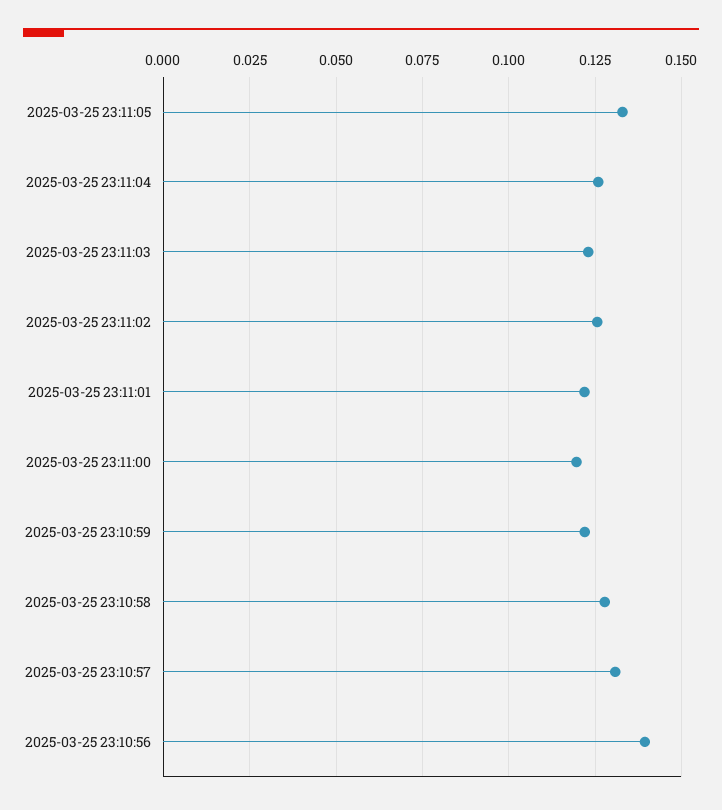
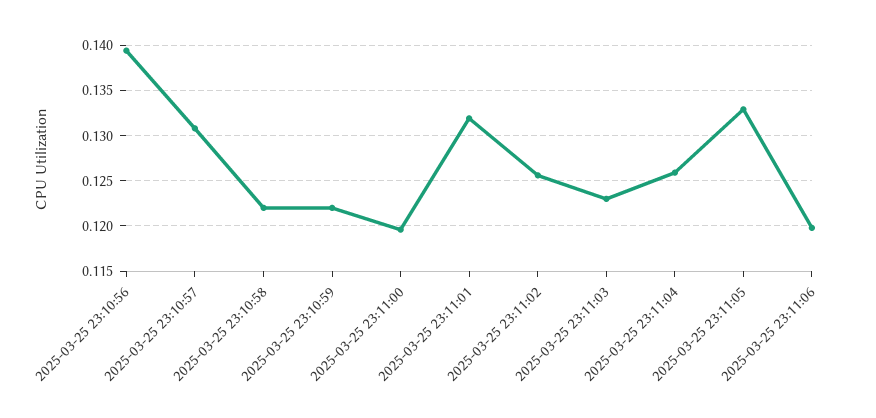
2025-03-25 23:11:01: 0.1225 -> 0.132
2025-03-25 23:10:58: 0.1275 -> 0.122
2025-03-25 23:11:06: none -> 0.12

